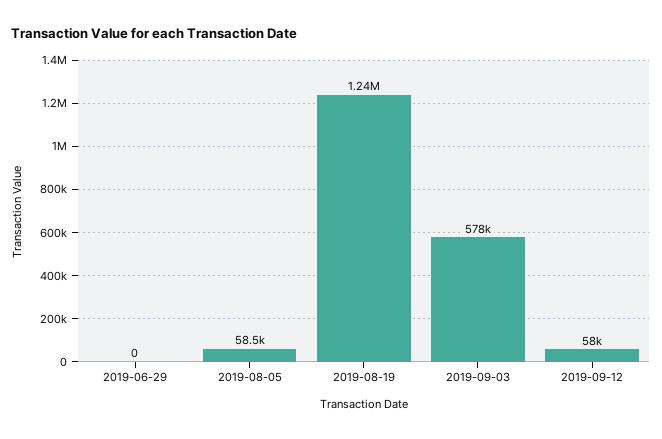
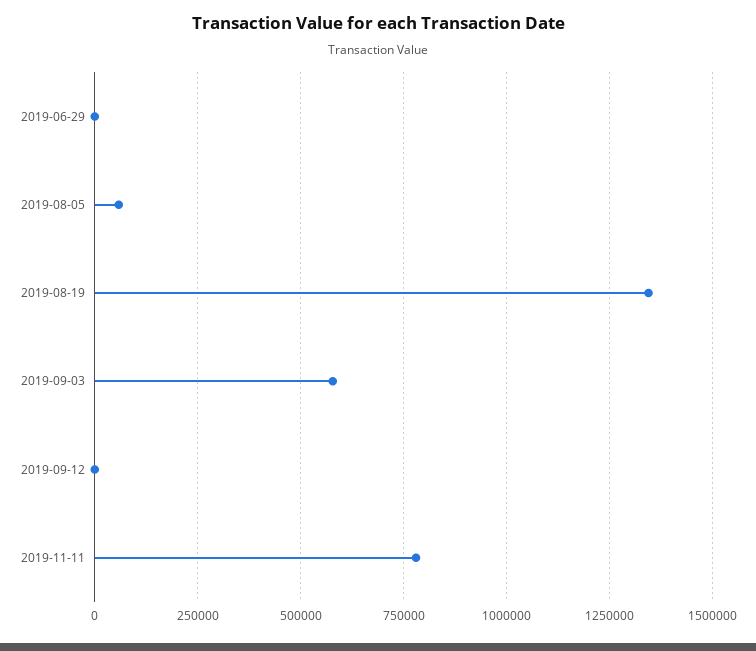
2019-08-19: 1240000 -> 1350000
2019-09-12: 58000 -> 0
2019-11-11: none -> 775000

